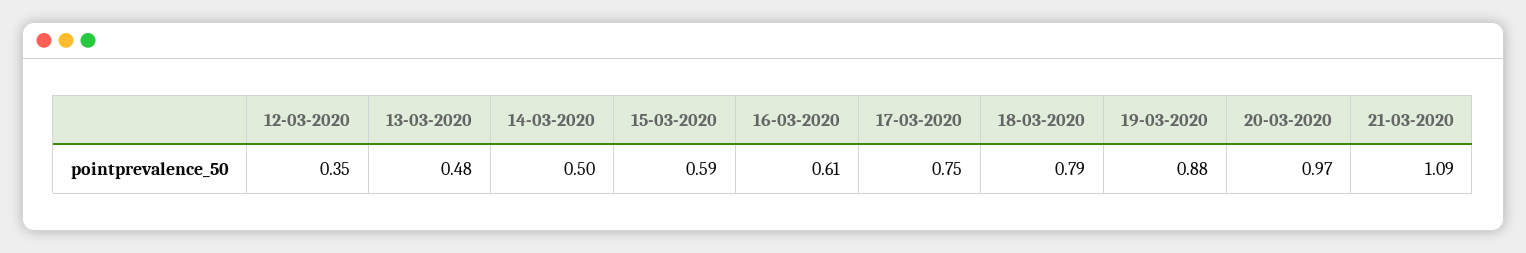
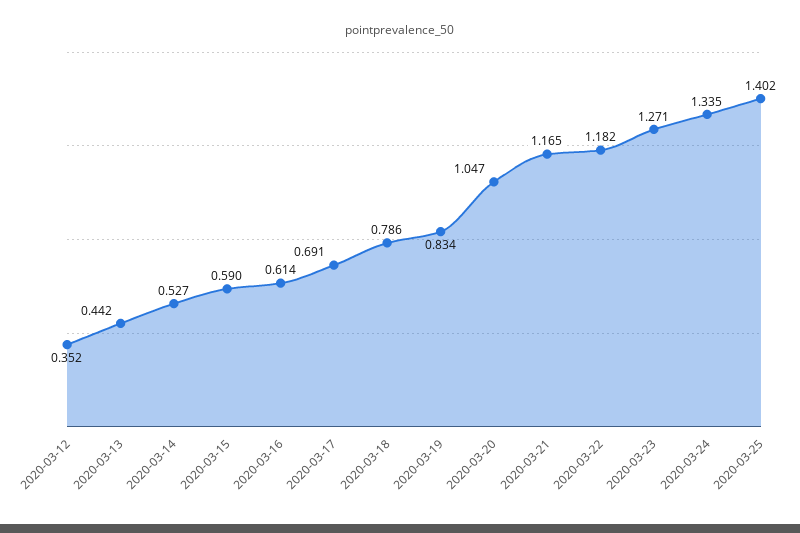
13-03-2020: 0.48 -> 0.442
14-03-2020: 0.5 -> 0.527
17-03-2020: 0.75 -> 0.691
19-03-2020: 0.88 -> 0.834
20-03-2020: 0.97 -> 1.047
21-03-2020: 1.09 -> 1.165
2020-03-22: none -> 1.182
2020-03-23: none -> 1.271
2020-03-24: none -> 1.335
2020-03-25: none -> 1.402

